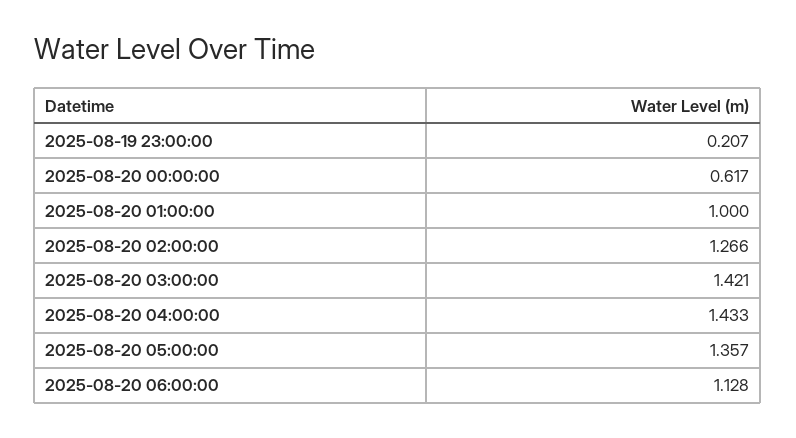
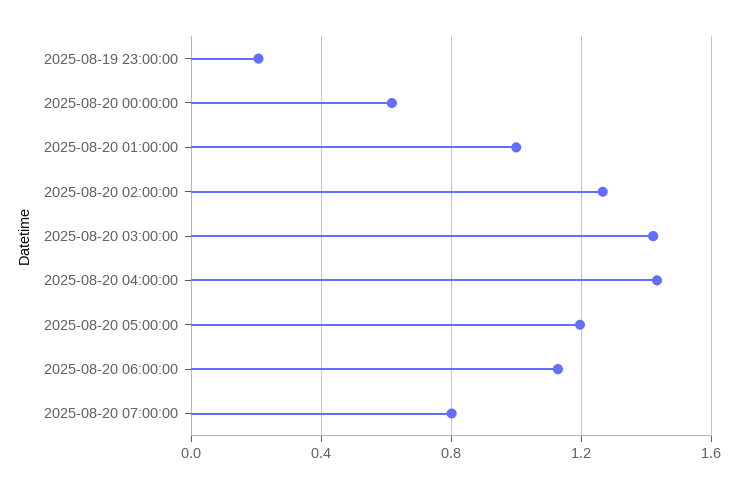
2025-08-20 05:00:00: 1.357 -> 1.2
2025-08-20 07:00:00: none -> 0.8

